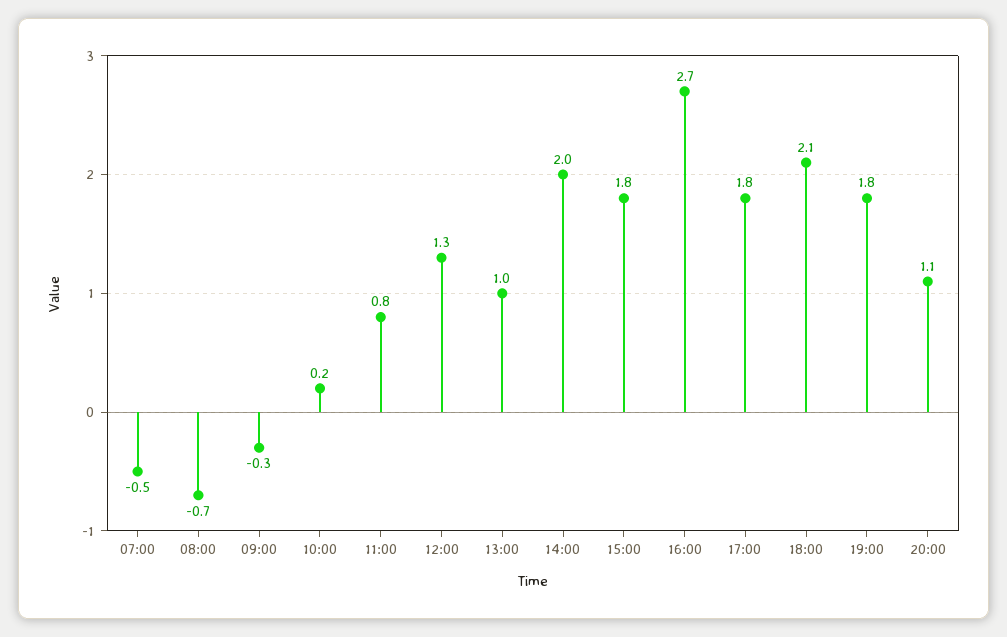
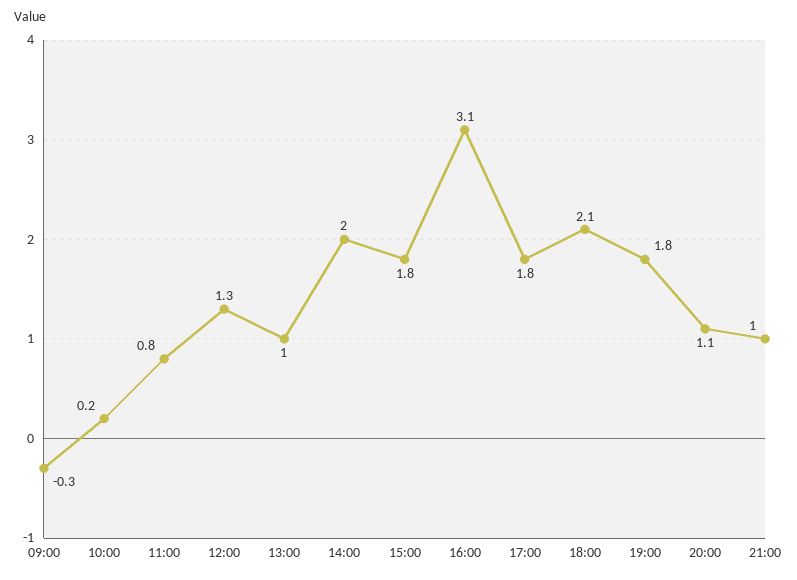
07:00: -0.5 -> none
08:00: -0.7 -> none
16:00: 2.7 -> 3.1
21:00: none -> 1

